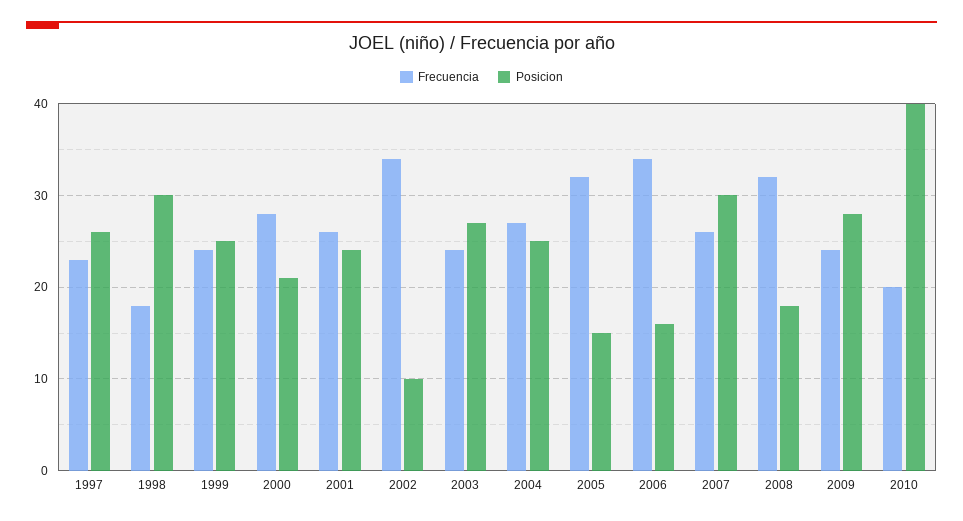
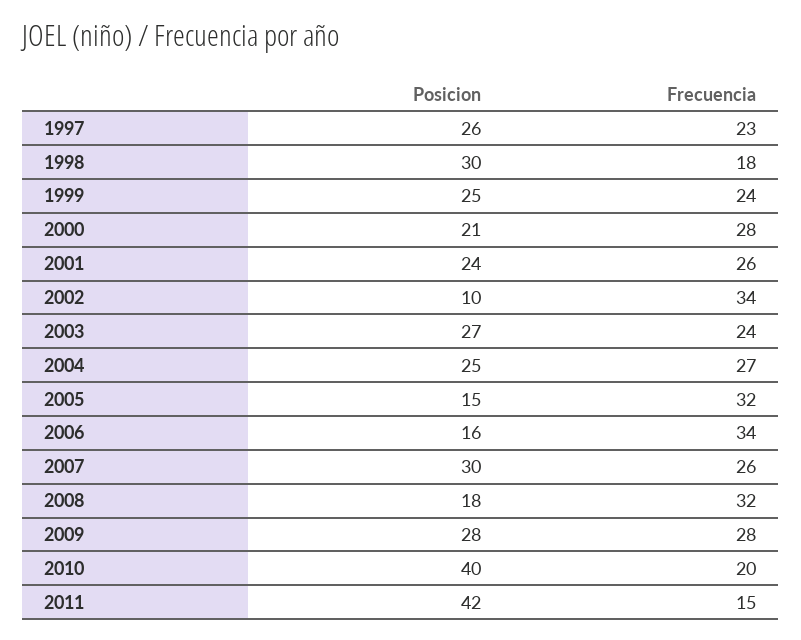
Frecuencia, 2009: 24 -> 28
Posicion, 2011: none -> 42
Frecuencia, 2011: none -> 15

